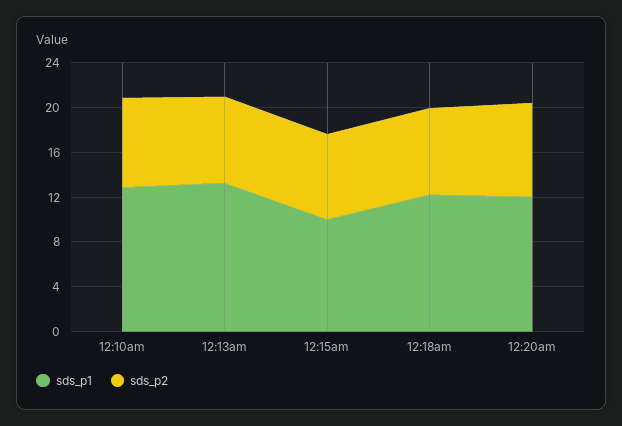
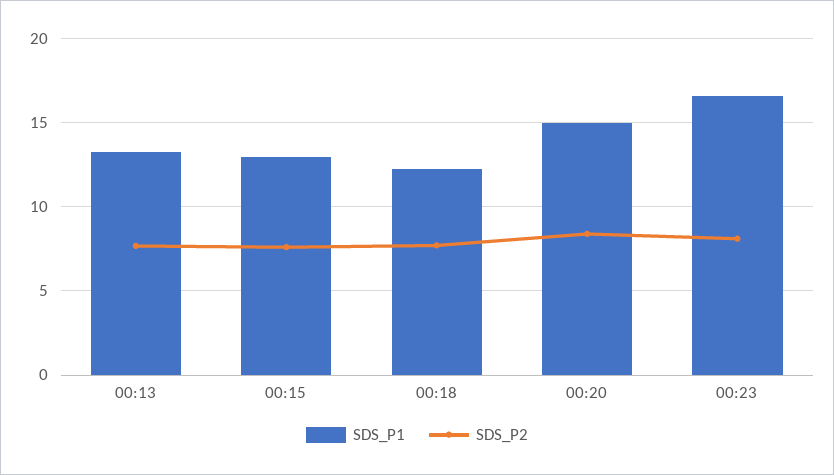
sds_p1, 12:10am: 13 -> none
sds_p2, 12:10am: 8 -> none
sds_p1, 12:15am: 10 -> 13
sds_p1, 12:20am: 12 -> 15
sds_p1, 00:23: none -> 16.5
sds_p2, 00:23: none -> 8

